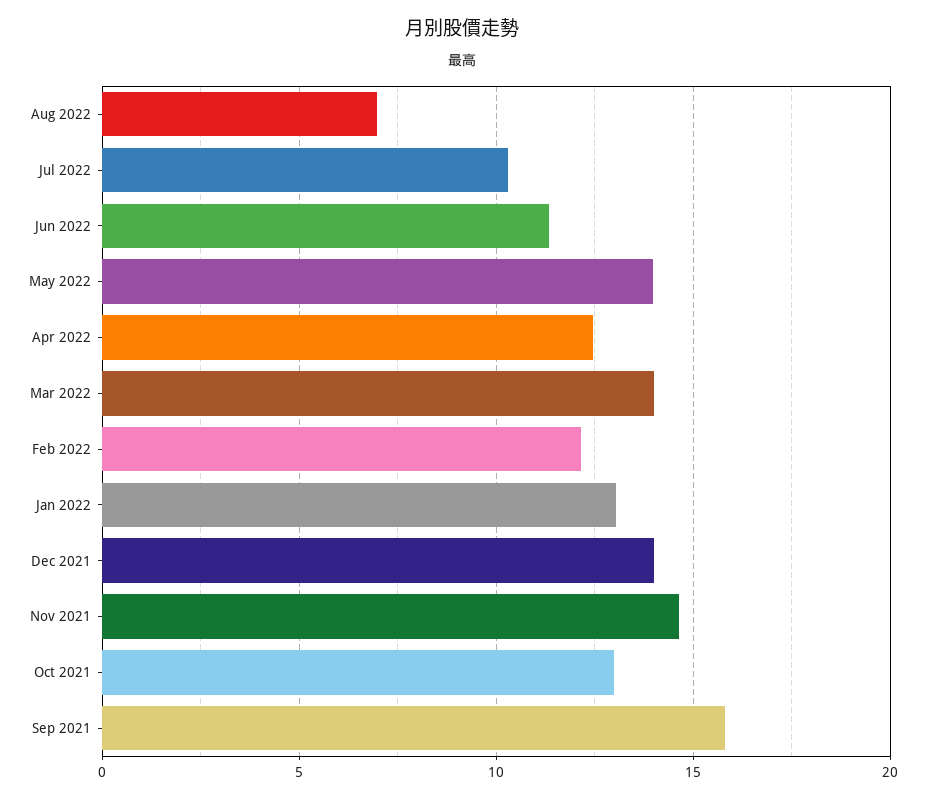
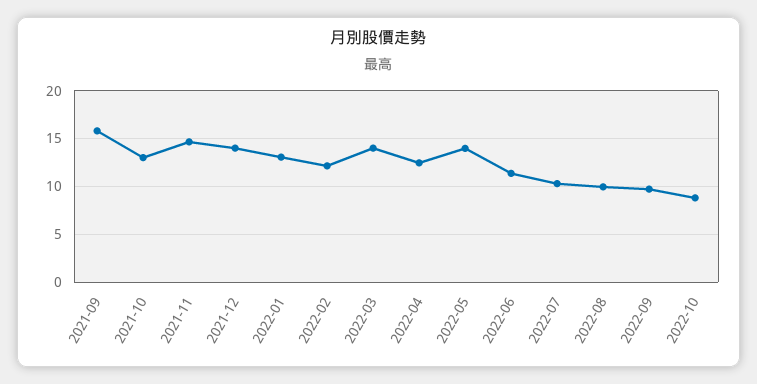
Aug 2022: 7 -> 10
2022-09: none -> 10
2022-10: none -> 9

